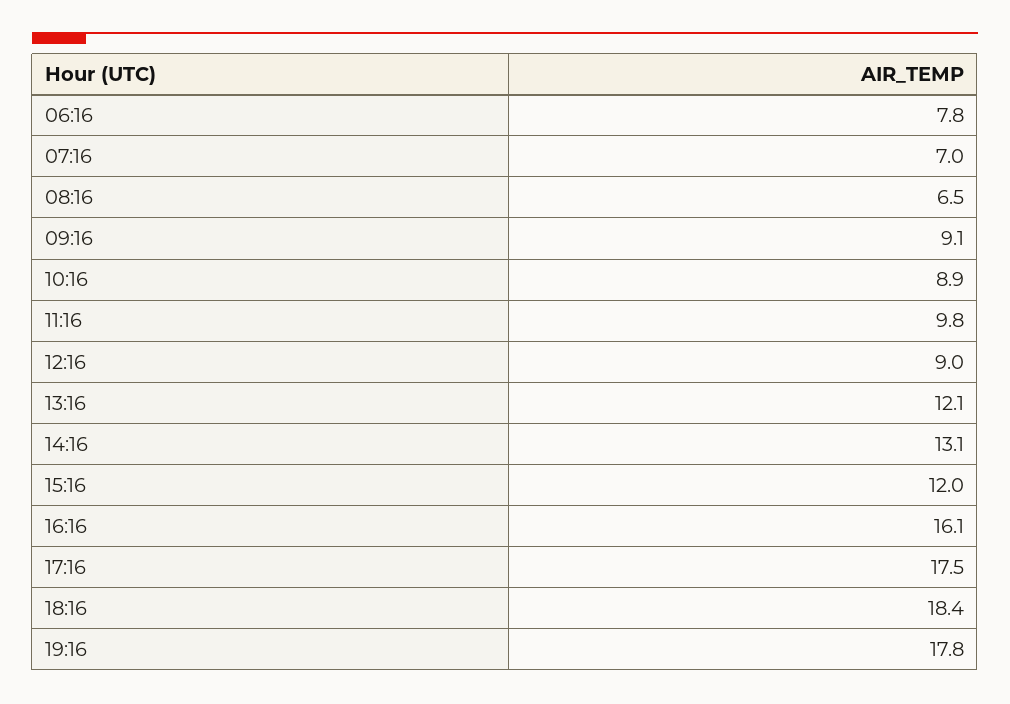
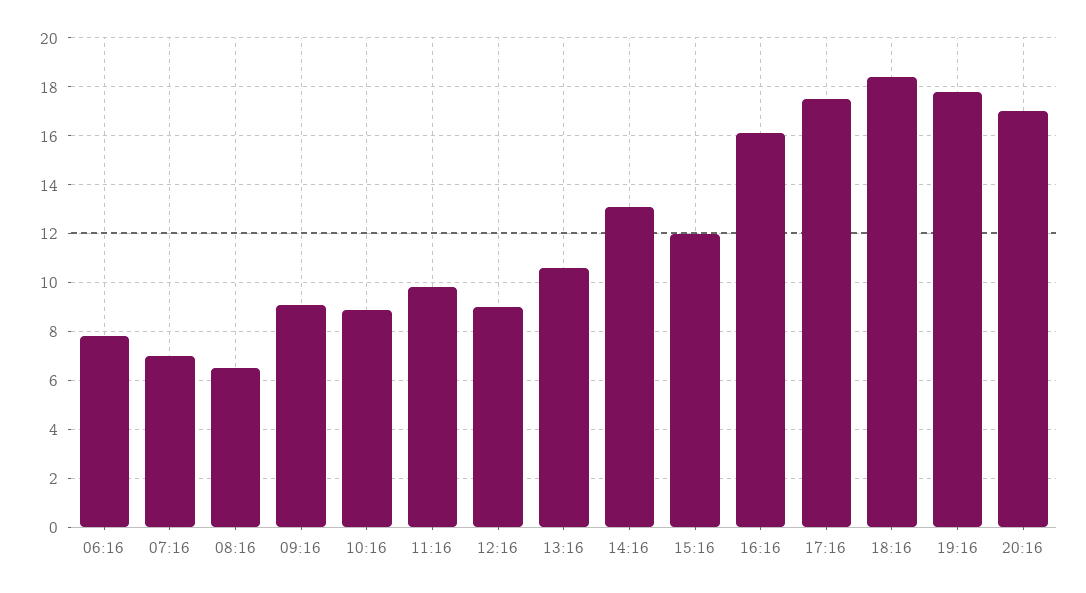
13:16: 12.1 -> 10.5
20:16: none -> 17

